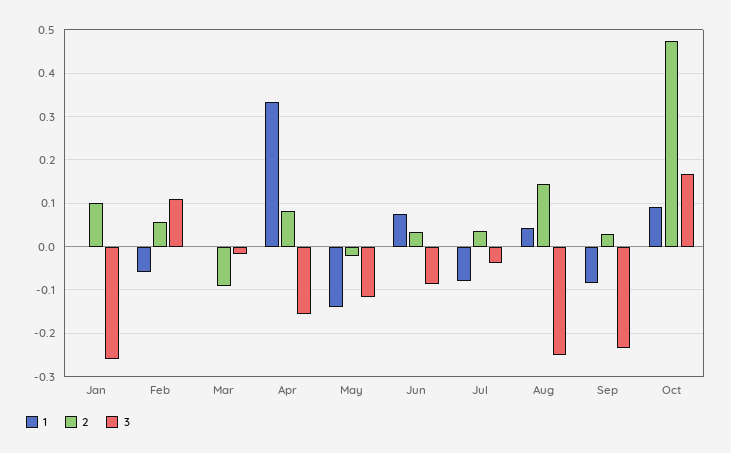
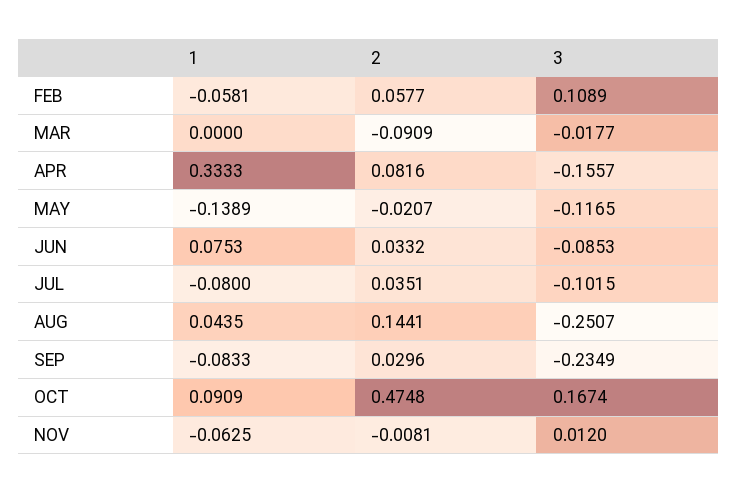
1, Jan: 0 -> none
2, Jan: 0.1 -> none
3, Jan: -0.26 -> none
3, Jul: -0.04 -> -0.1015
1, NOV: none -> -0.0625
2, NOV: none -> -0.0081
3, NOV: none -> 0.012

